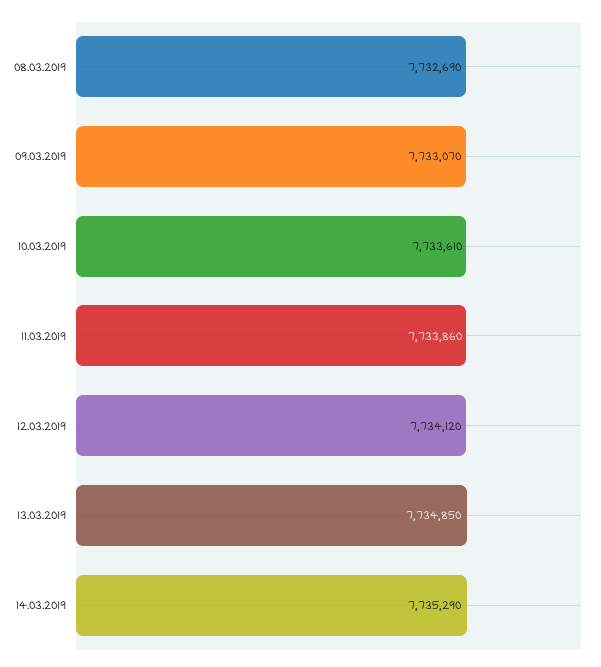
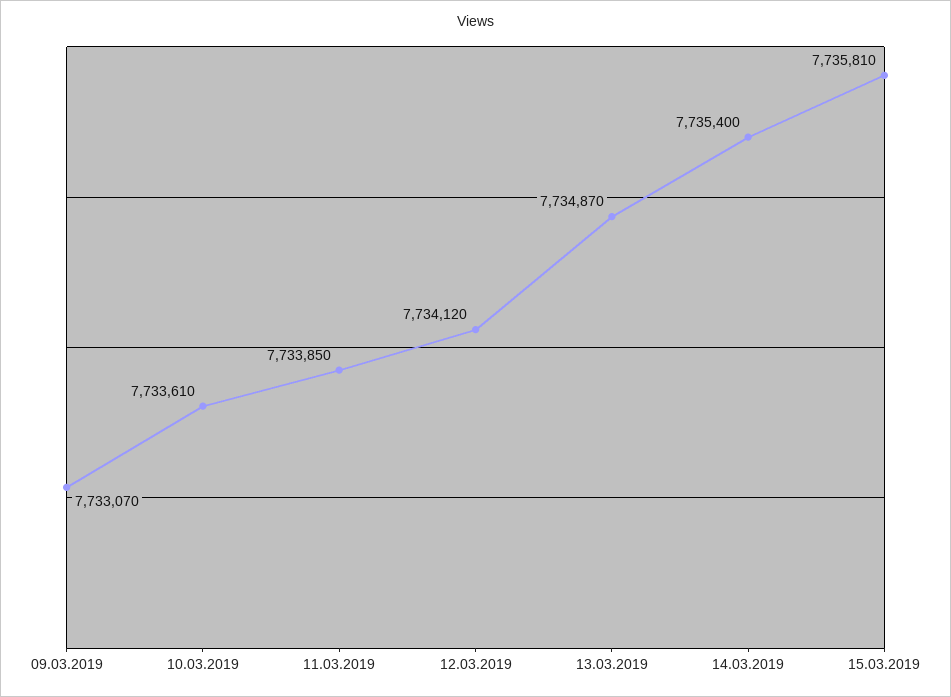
08.03.2019: 7732690 -> none
11.03.2019: 7733860 -> 7733850
13.03.2019: 7734850 -> 7734870
14.03.2019: 7735290 -> 7735400
15.03.2019: none -> 7735810

